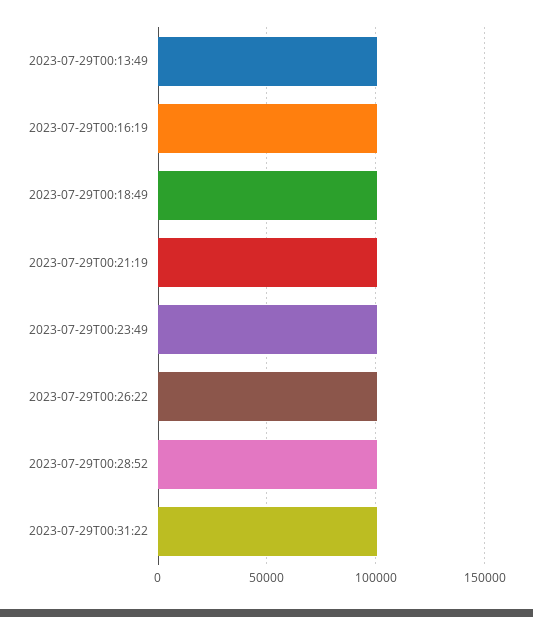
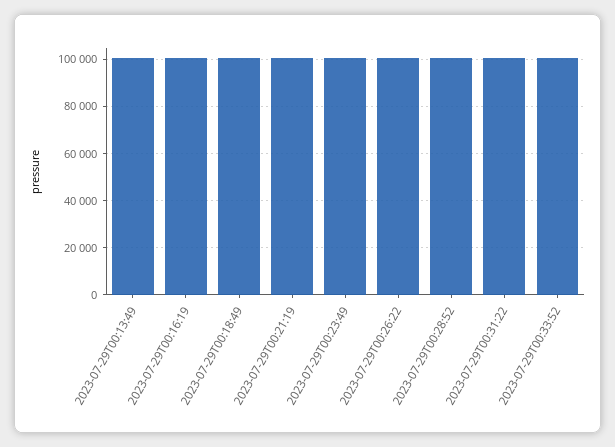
2023-07-29T00:33:52: none -> 100000

